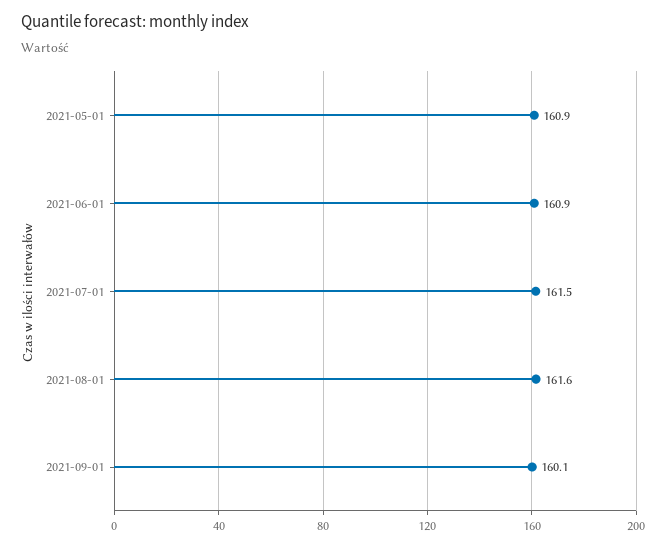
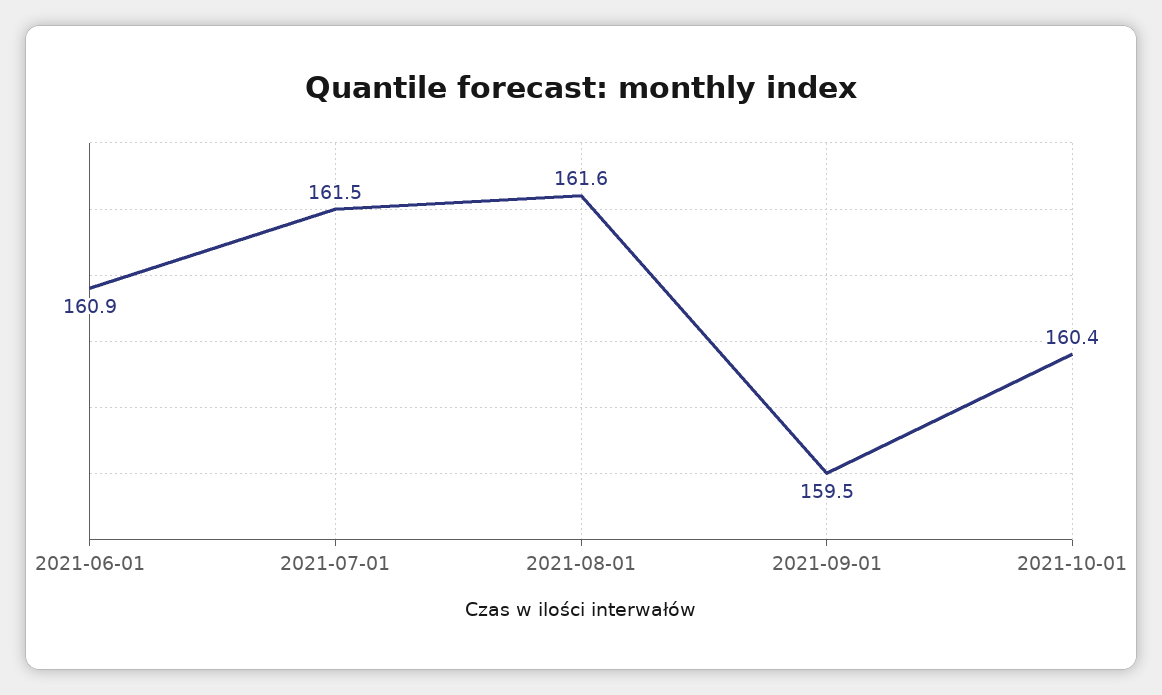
2021-05-01: 160.9 -> none
2021-09-01: 160.1 -> 159.5
2021-10-01: none -> 160.4

